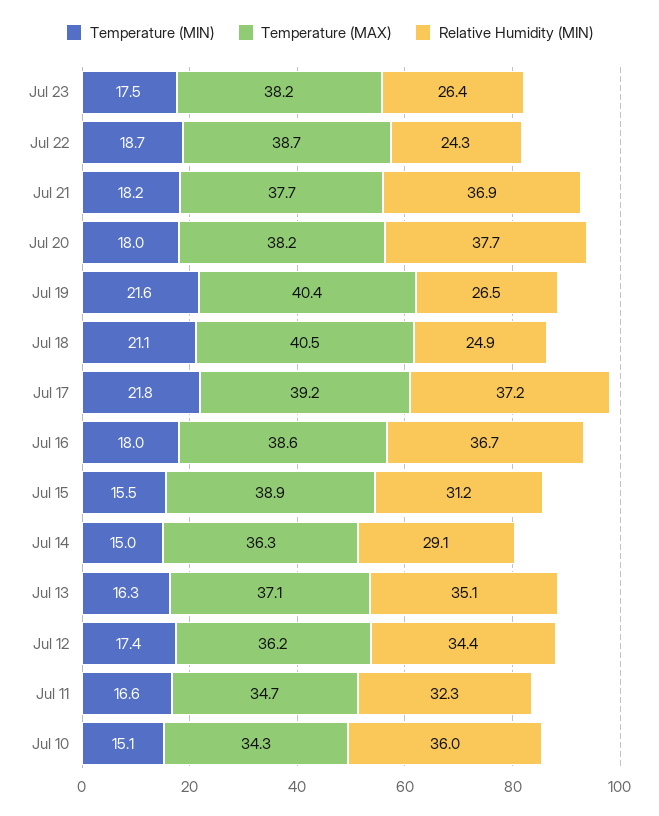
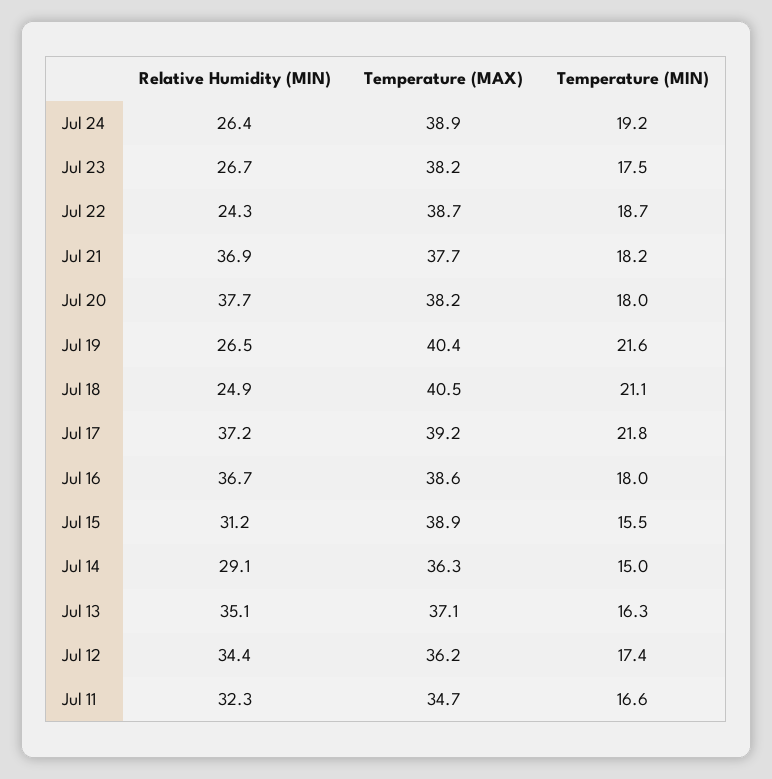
Relative Humidity (MIN), Jul 23: 26.4 -> 26.7
Temperature (MIN), Jul 10: 15.1 -> none
Temperature (MAX), Jul 10: 34.3 -> none
Relative Humidity (MIN), Jul 10: 36 -> none
Relative Humidity (MIN), Jul 24: none -> 26.4
Temperature (MAX), Jul 24: none -> 38.9
Temperature (MIN), Jul 24: none -> 19.2

